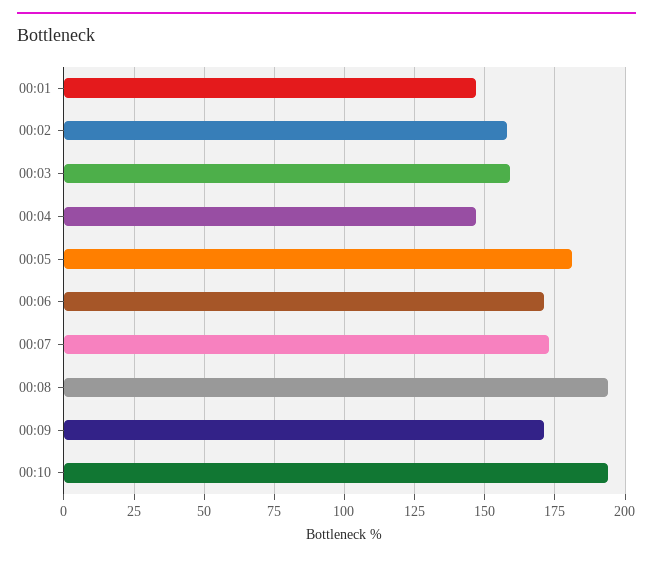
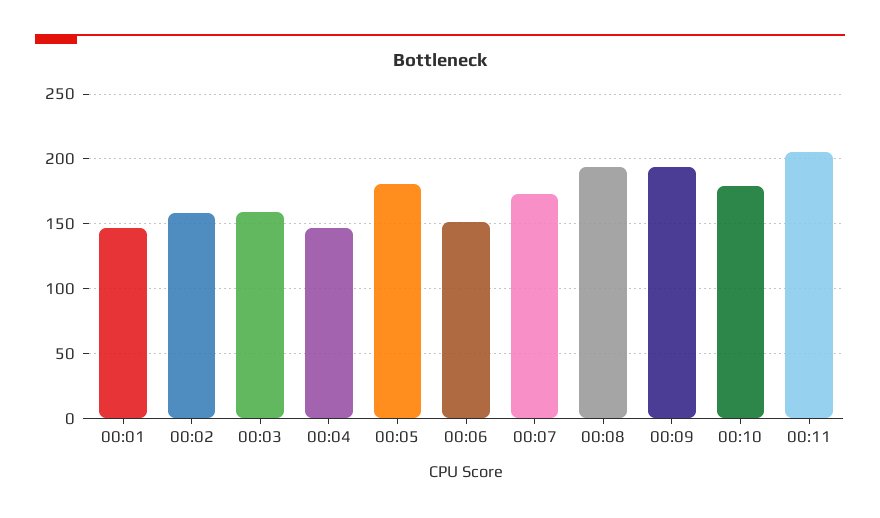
00:06: 170 -> 150
00:09: 170 -> 195
00:10: 195 -> 180
00:11: none -> 205

